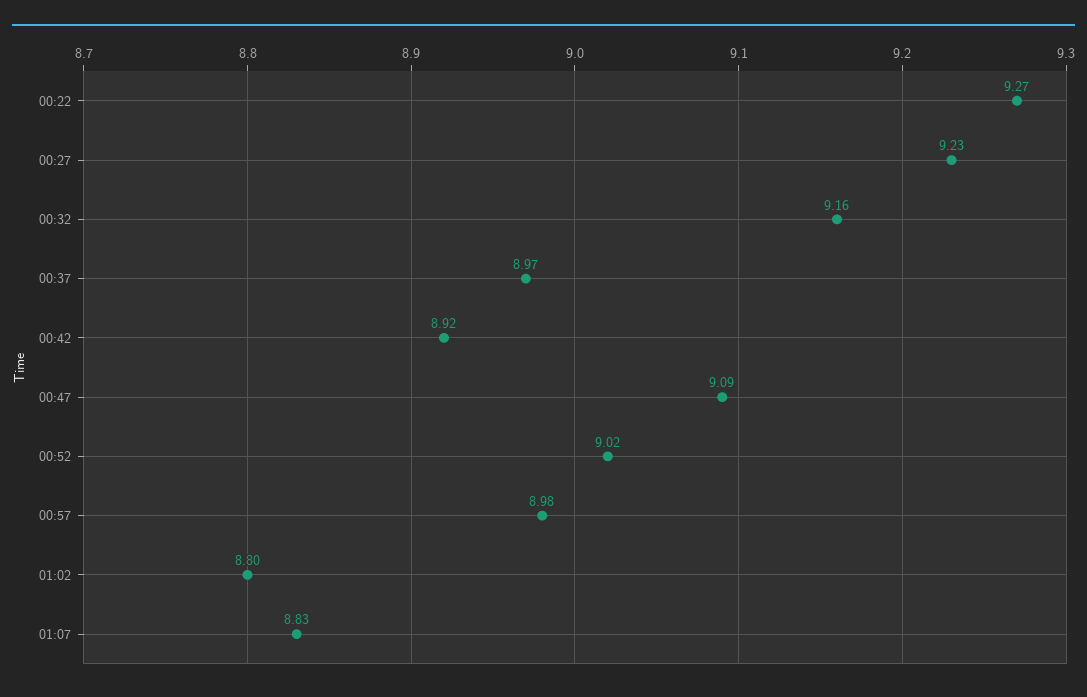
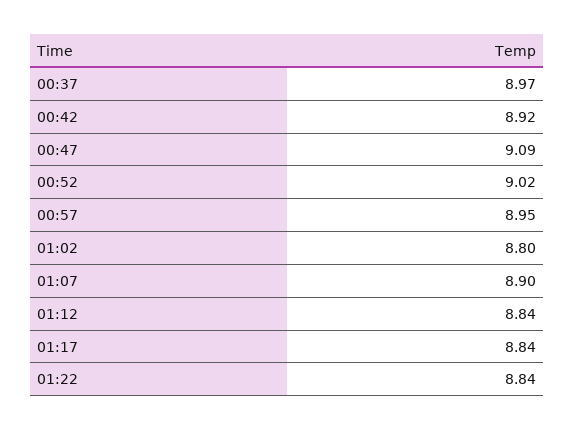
00:22: 9.27 -> none
00:27: 9.23 -> none
00:32: 9.16 -> none
00:57: 8.98 -> 8.95
01:07: 8.83 -> 8.9
01:12: none -> 8.84
01:17: none -> 8.84
01:22: none -> 8.84

